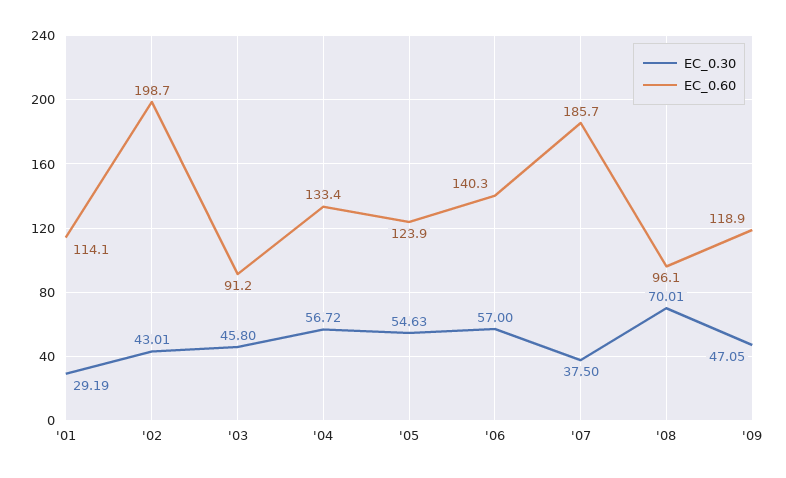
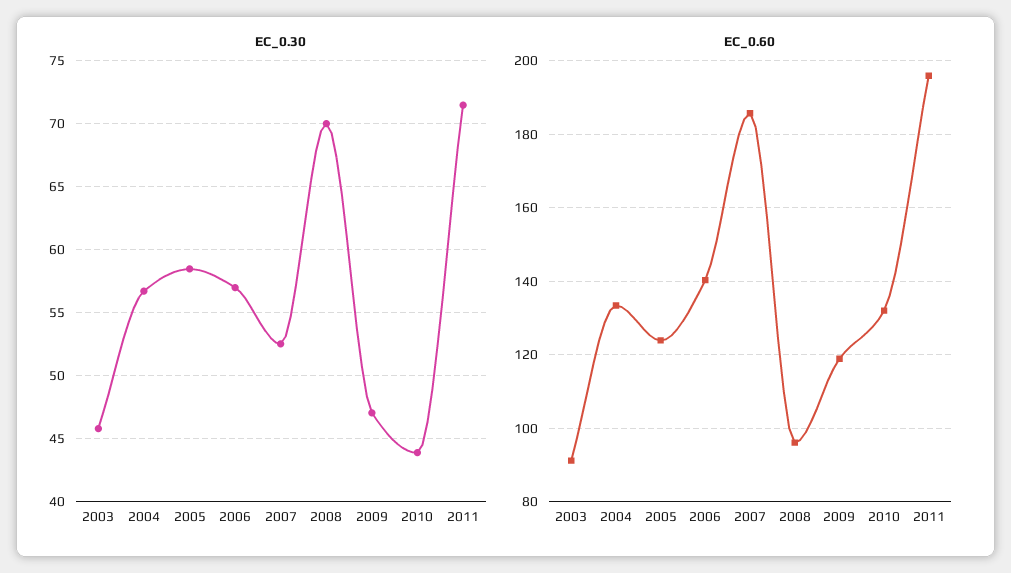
EC_0.30, '01: 29.19 -> none
EC_0.60, '01: 114.1 -> none
EC_0.30, '02: 43.01 -> none
EC_0.60, '02: 198.7 -> none
EC_0.30, '05: 54.63 -> 58.5
EC_0.30, '07: 37.5 -> 52.5
EC_0.30, 2010: none -> 44
EC_0.30, 2011: none -> 71.5
EC_0.60, 2010: none -> 132
EC_0.60, 2011: none -> 196

